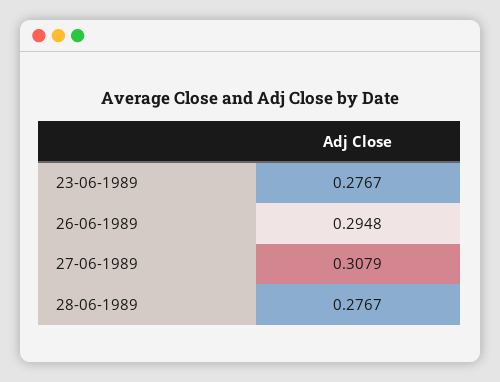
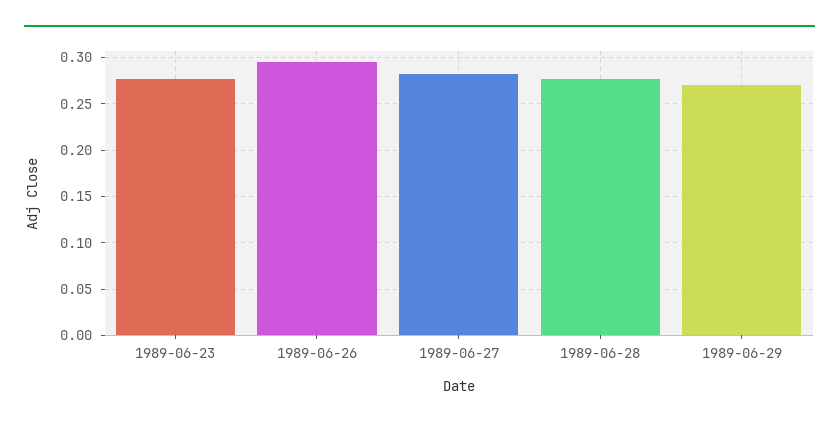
27-06-1989: 0.3079 -> 0.28
1989-06-29: none -> 0.27

